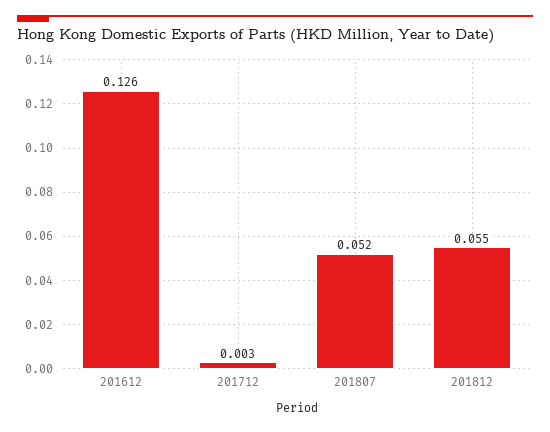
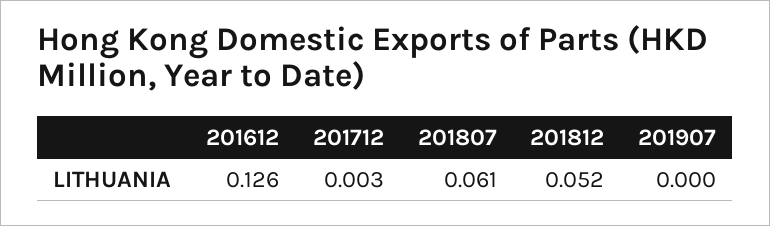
201807: 0.052 -> 0.061
201812: 0.055 -> 0.052
201907: none -> 0

